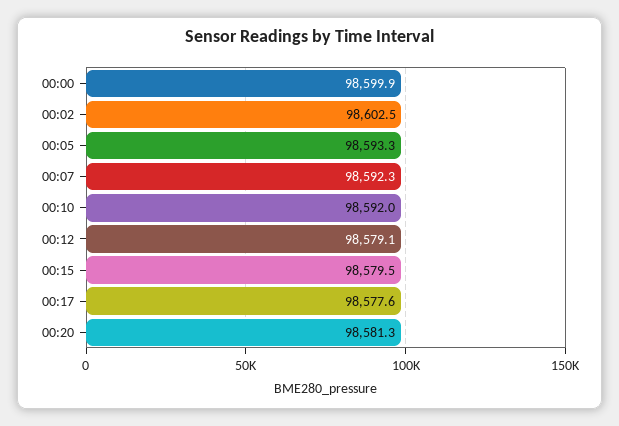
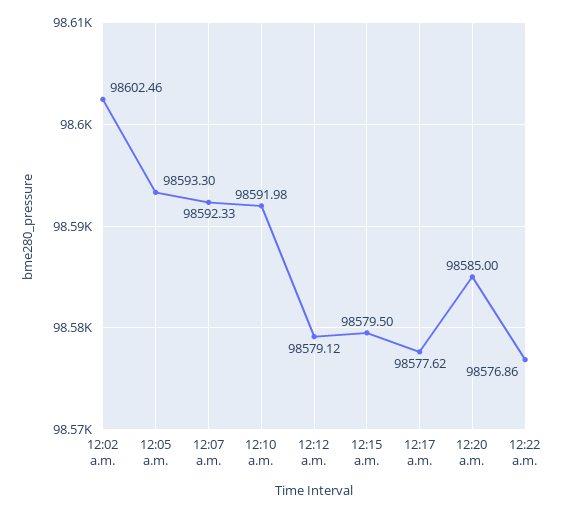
00:00: 98599.9 -> none
00:20: 98581.3 -> 98585
12:22 a.m.: none -> 98576.86

